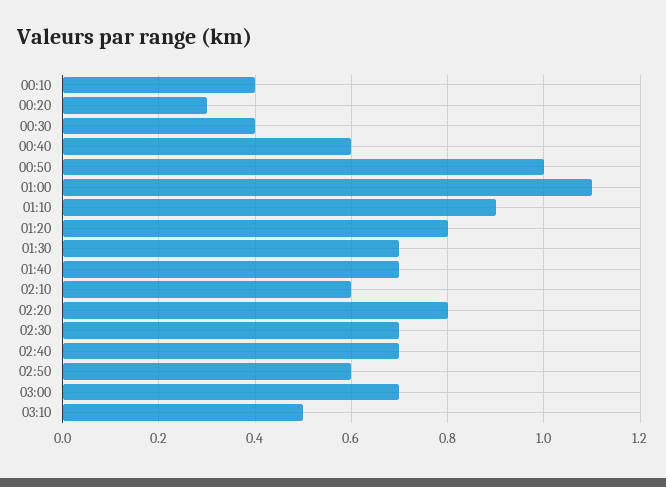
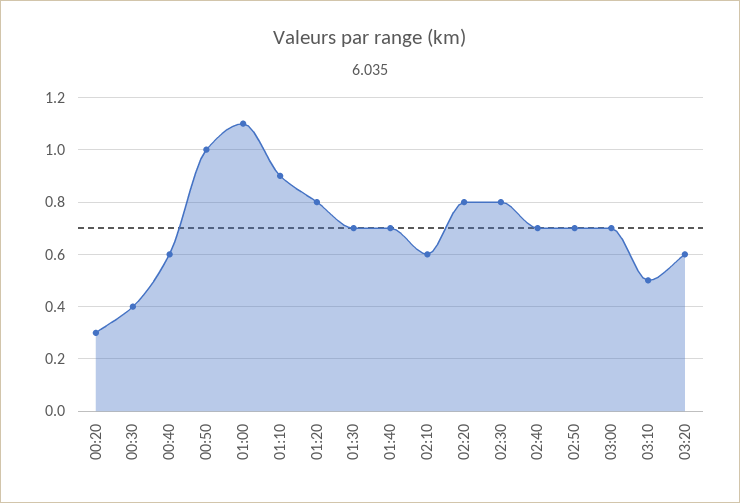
00:10: 0.4 -> none
02:30: 0.7 -> 0.8
02:50: 0.6 -> 0.7
03:20: none -> 0.6

